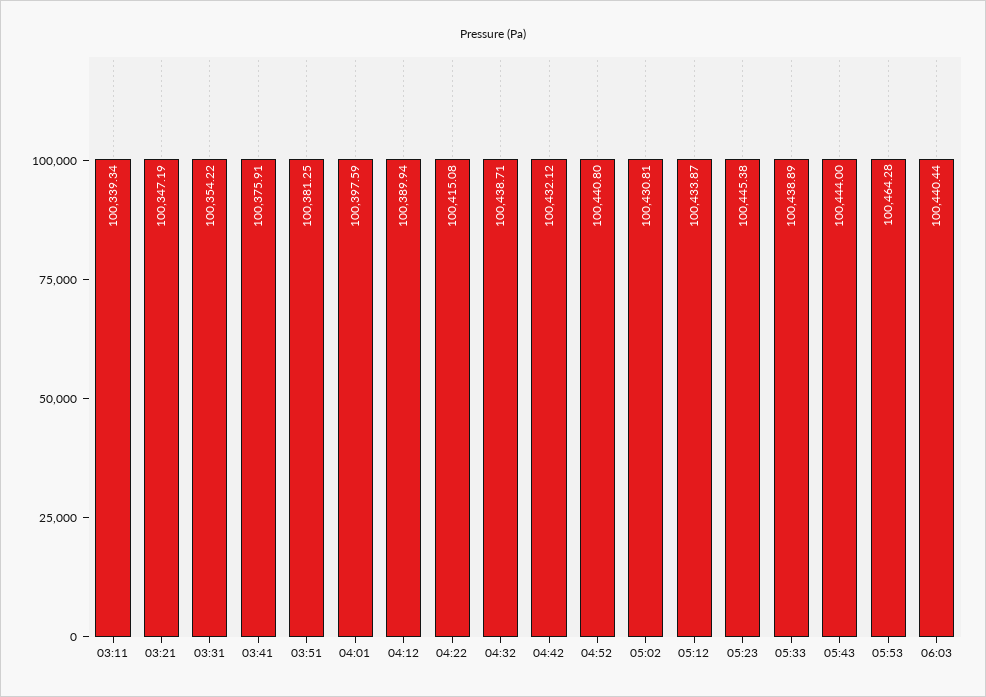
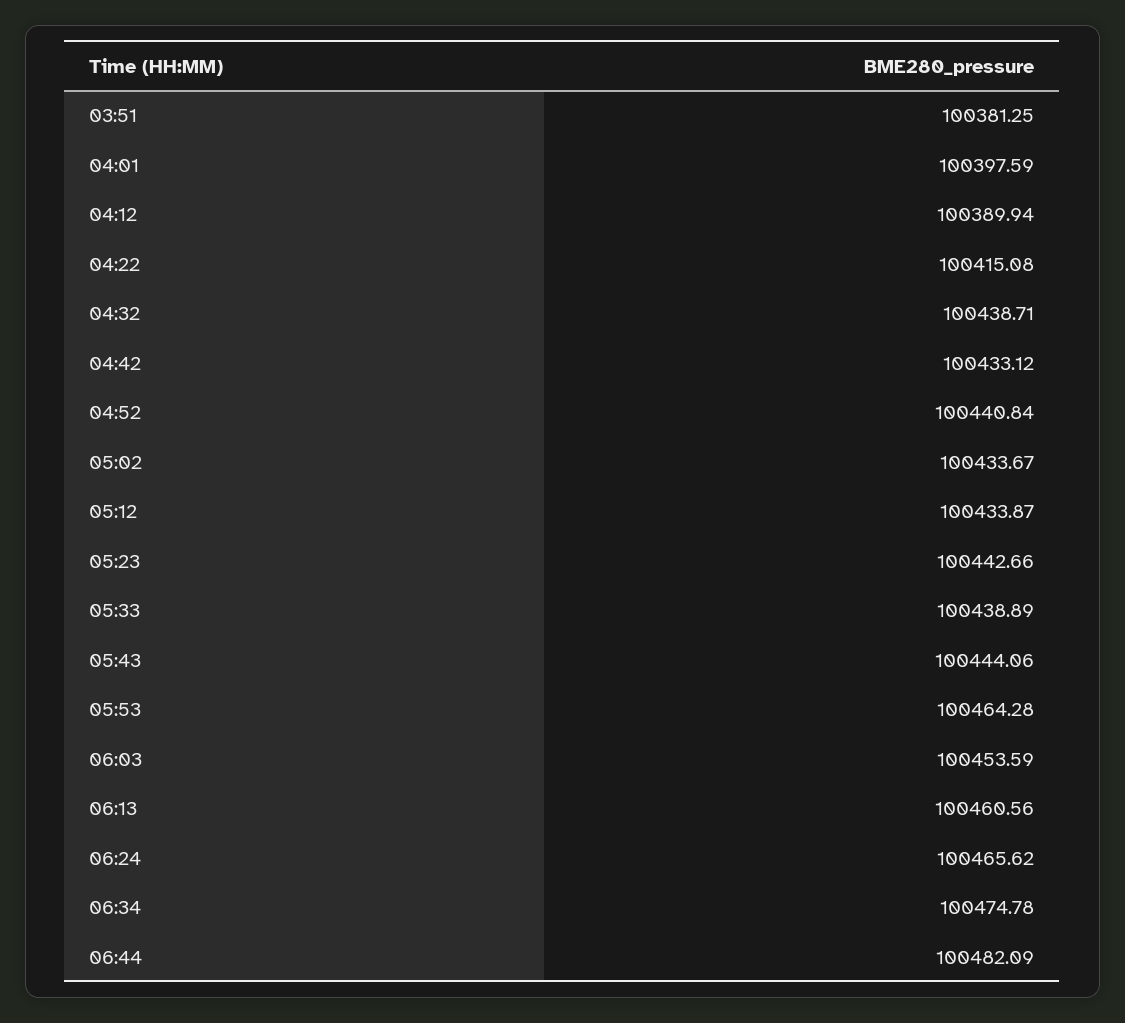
03:11: 100339.34 -> none
03:21: 100347.19 -> none
03:31: 100354.22 -> none
03:41: 100375.91 -> none
04:42: 100432.12 -> 100433.12
04:52: 100440.8 -> 100440.84
05:02: 100430.81 -> 100433.67
05:23: 100445.38 -> 100442.66
05:43: 100444 -> 100444.06
06:03: 100440.44 -> 100453.59
06:13: none -> 100460.56
06:24: none -> 100465.62
06:34: none -> 100474.78
06:44: none -> 100482.09

